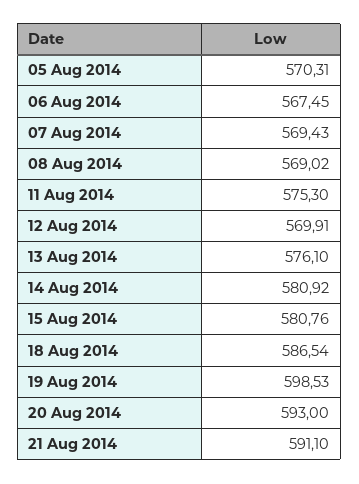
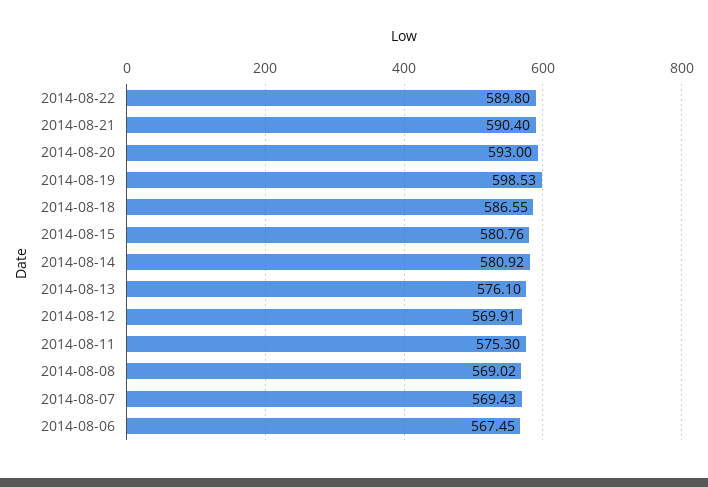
05 Aug 2014: 570.31 -> none
18 Aug 2014: 586.54 -> 586.55
21 Aug 2014: 591.1 -> 590.4
2014-08-22: none -> 589.8

